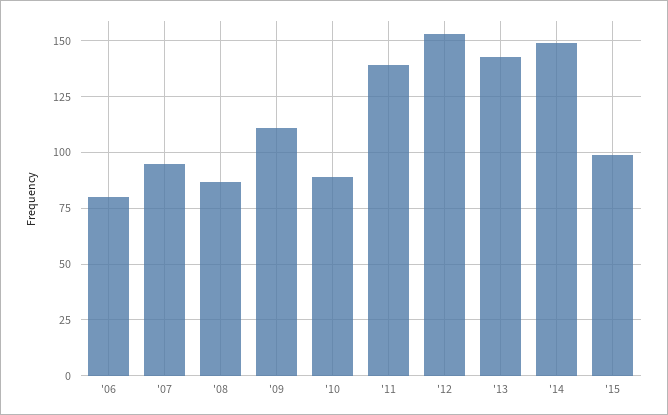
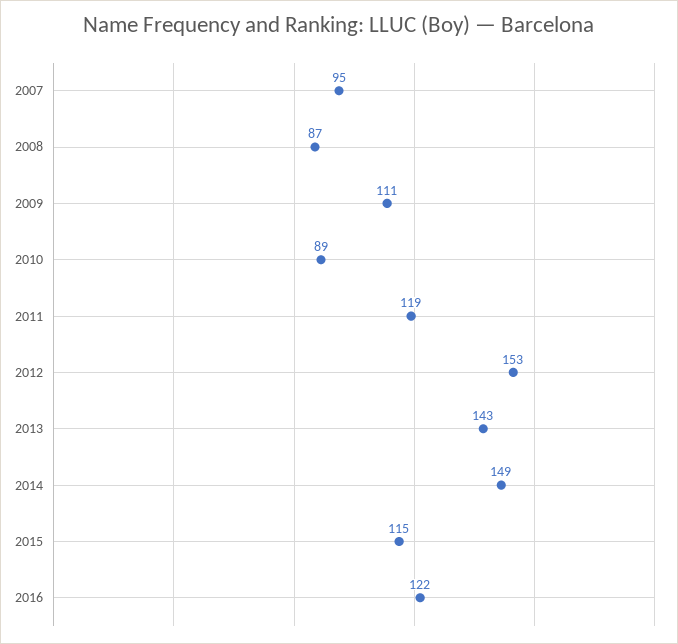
'06: 80 -> none
'11: 140 -> 119
'15: 100 -> 115
2016: none -> 122

